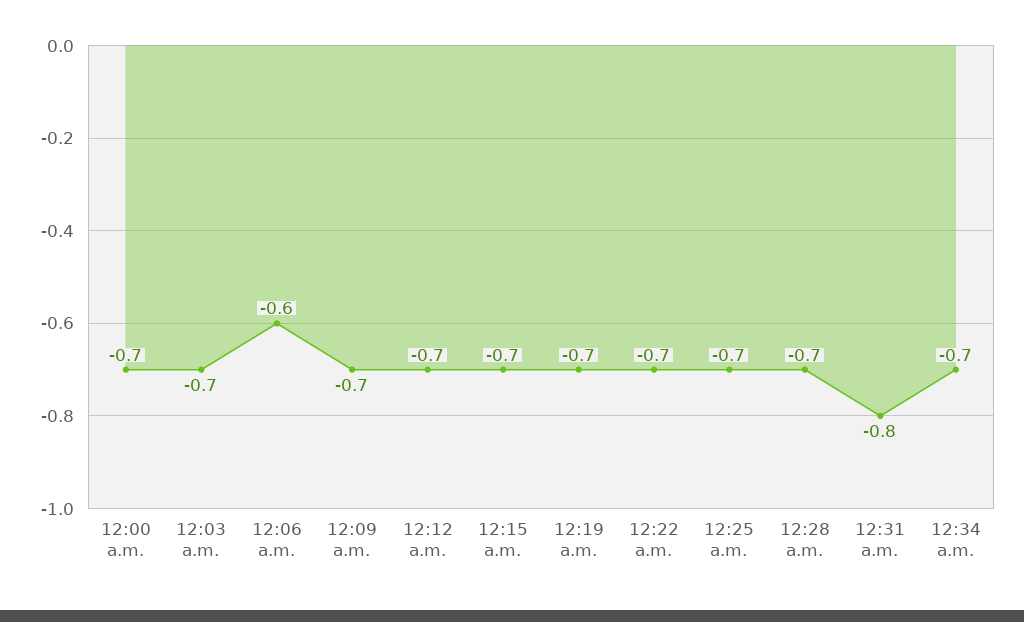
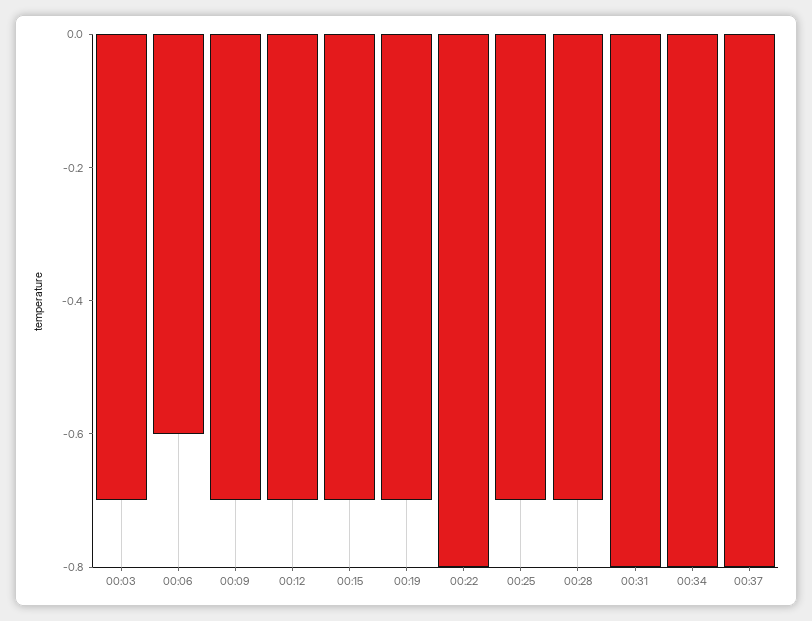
12:00 a.m.: -0.7 -> none
12:22 a.m.: -0.7 -> -0.8
12:34 a.m.: -0.7 -> -0.8
00:37: none -> -0.8

